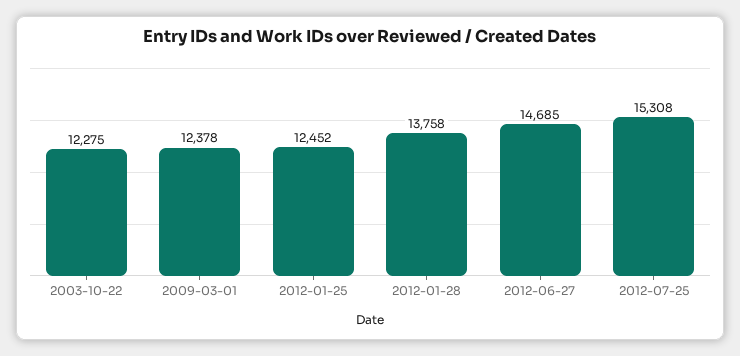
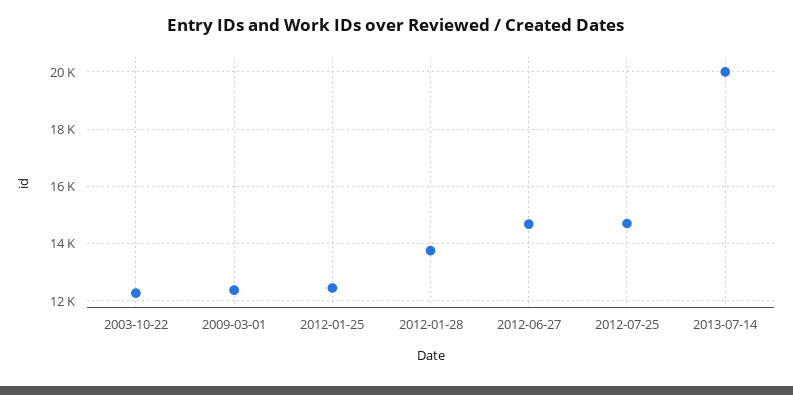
2012-07-25: 15308 -> 14750
2013-07-14: none -> 20000

